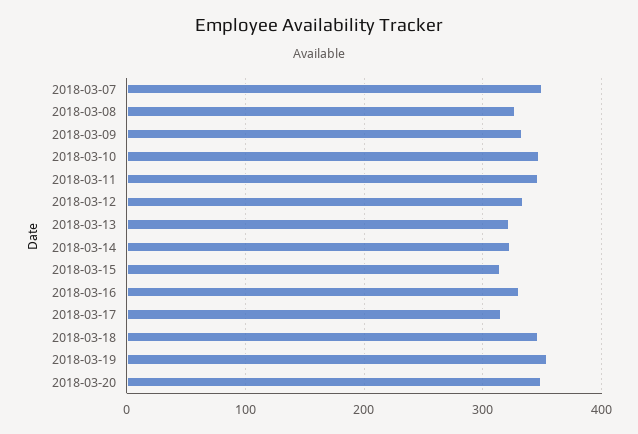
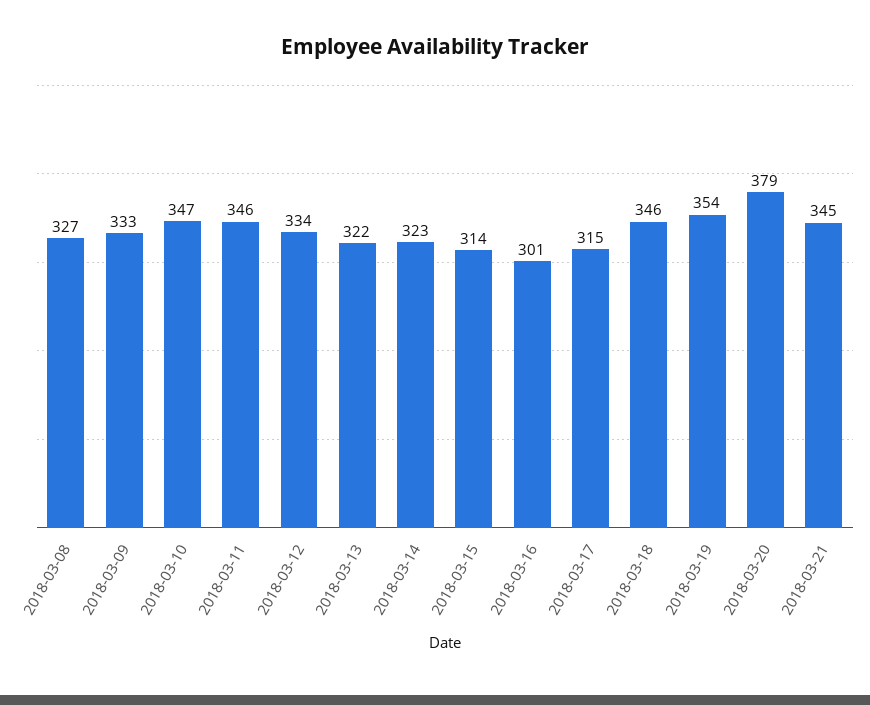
2018-03-07: 350 -> none
2018-03-16: 330 -> 301
2018-03-20: 350 -> 379
2018-03-21: none -> 345

